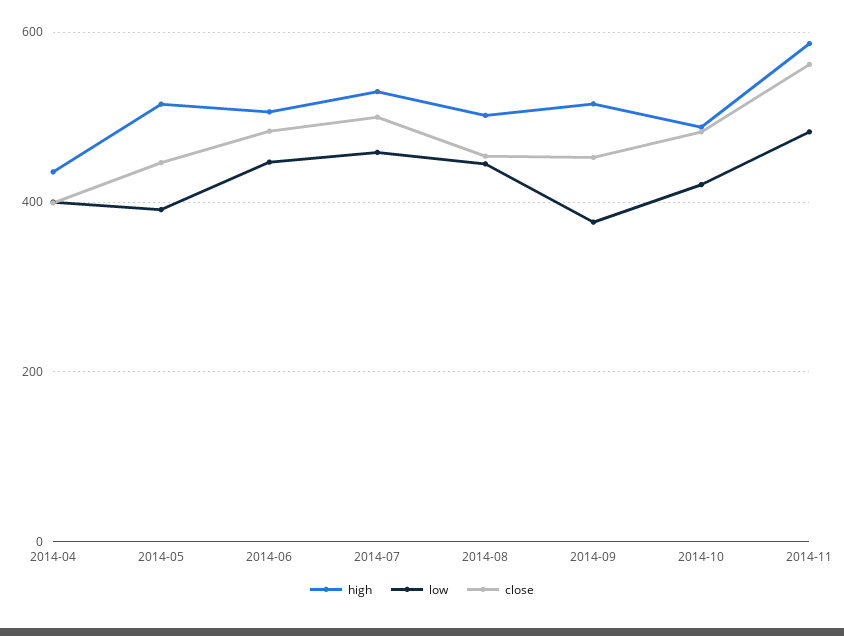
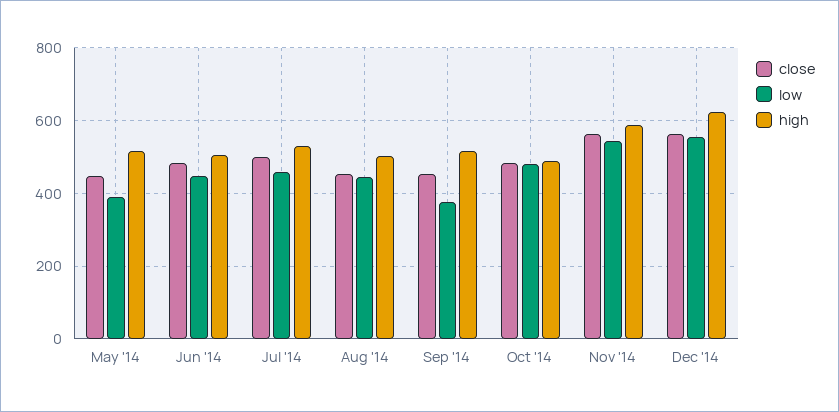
high, 2014-04: 440 -> none
low, 2014-04: 400 -> none
close, 2014-04: 400 -> none
low, 2014-10: 420 -> 480
low, 2014-11: 480 -> 540
close, Dec '14: none -> 560
low, Dec '14: none -> 560
high, Dec '14: none -> 620

